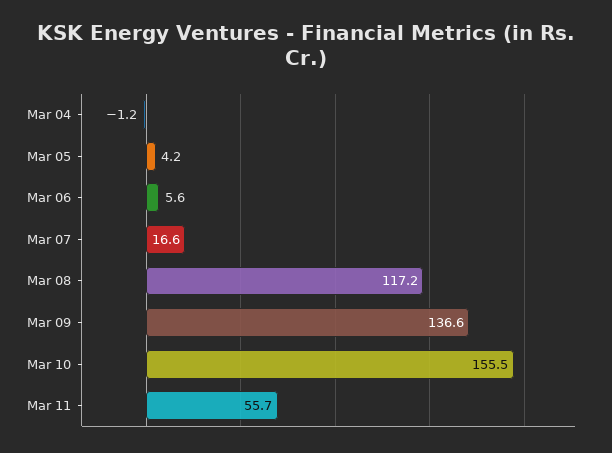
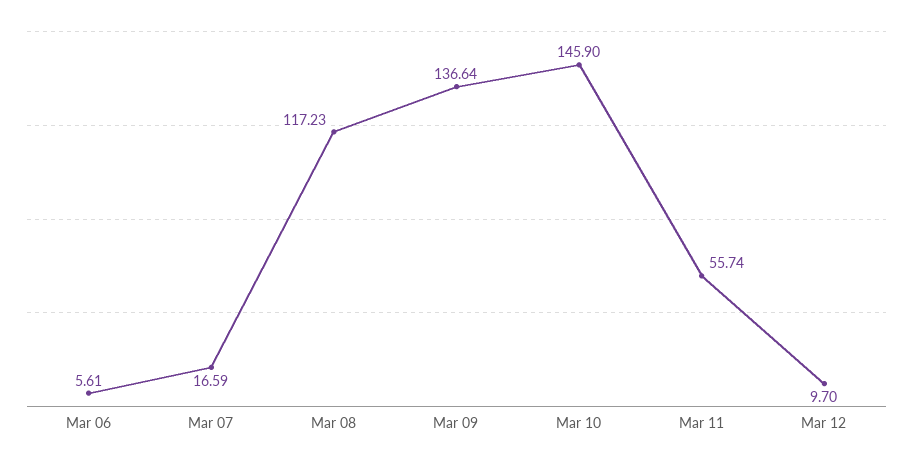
Mar 04: -1.2 -> none
Mar 05: 4.2 -> none
Mar 10: 155.5 -> 145.9
Mar 12: none -> 9.7

